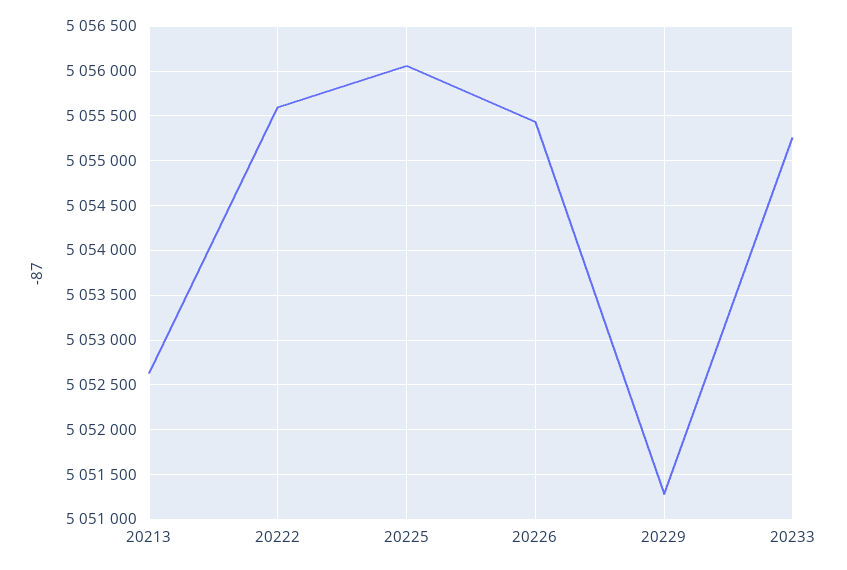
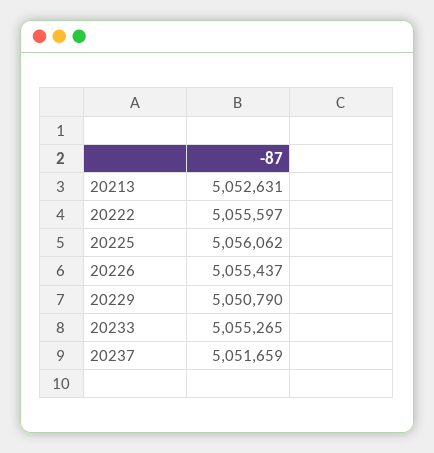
20229: 5051300 -> 5050790
20237: none -> 5051659

